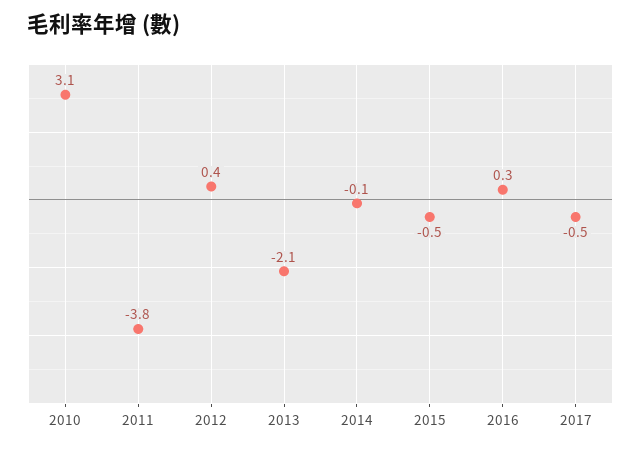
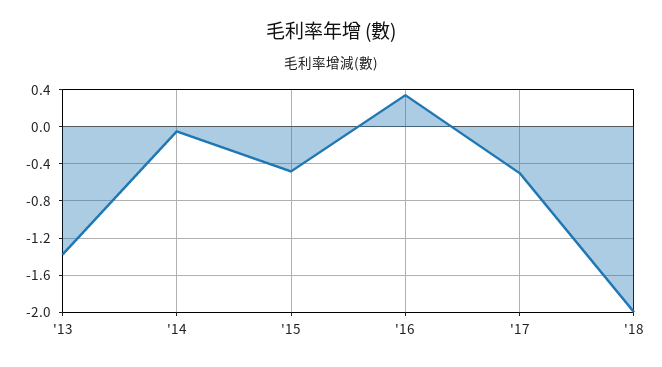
2010: 3.1 -> none
2011: -3.8 -> none
2012: 0.4 -> none
2013: -2.1 -> -1.4
'18: none -> -2

